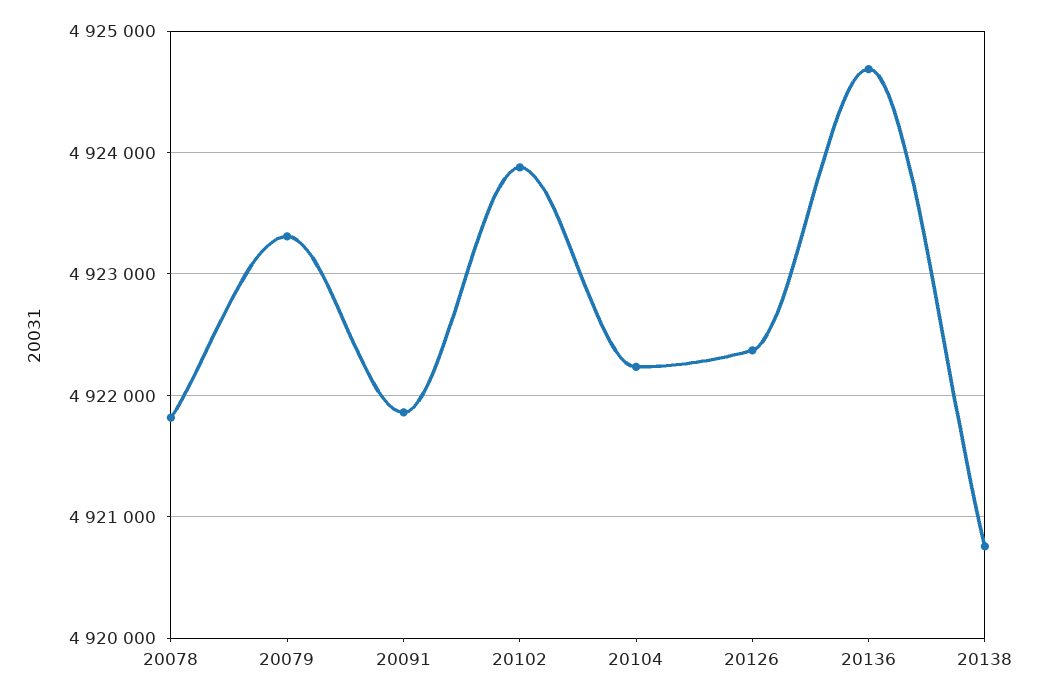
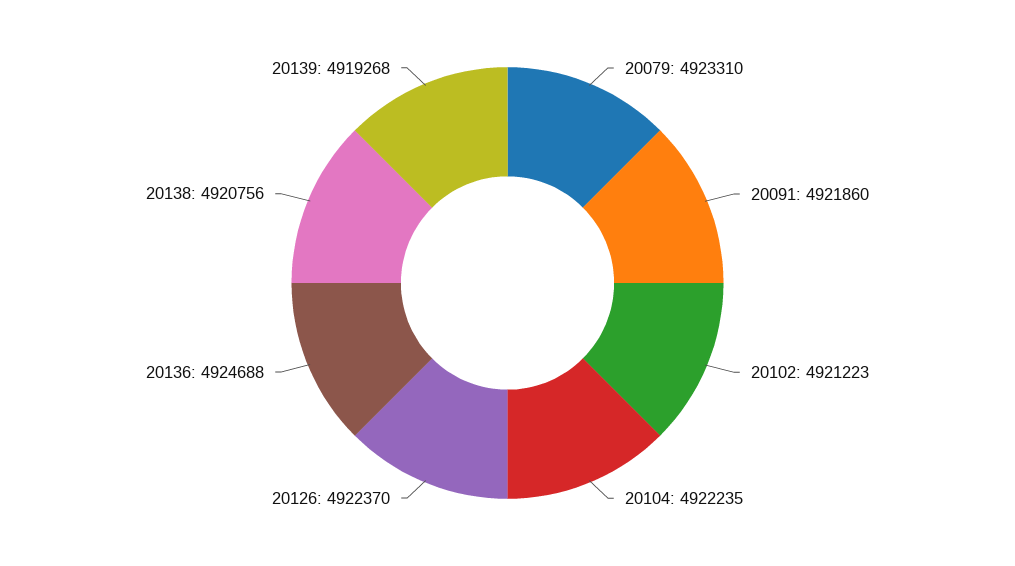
20078: 4921800 -> none
20102: 4923900 -> 4921223
20139: none -> 4919268

